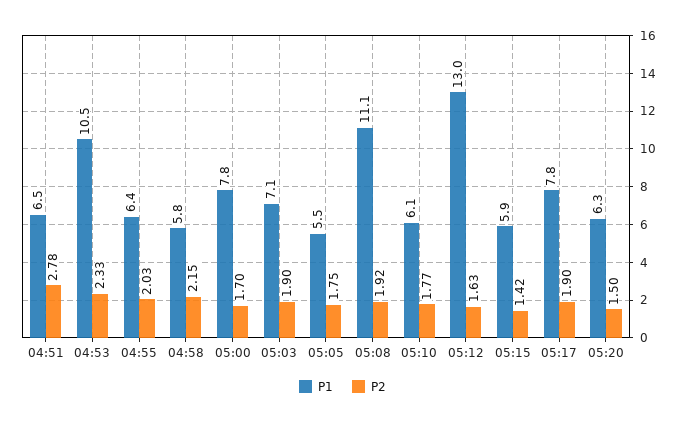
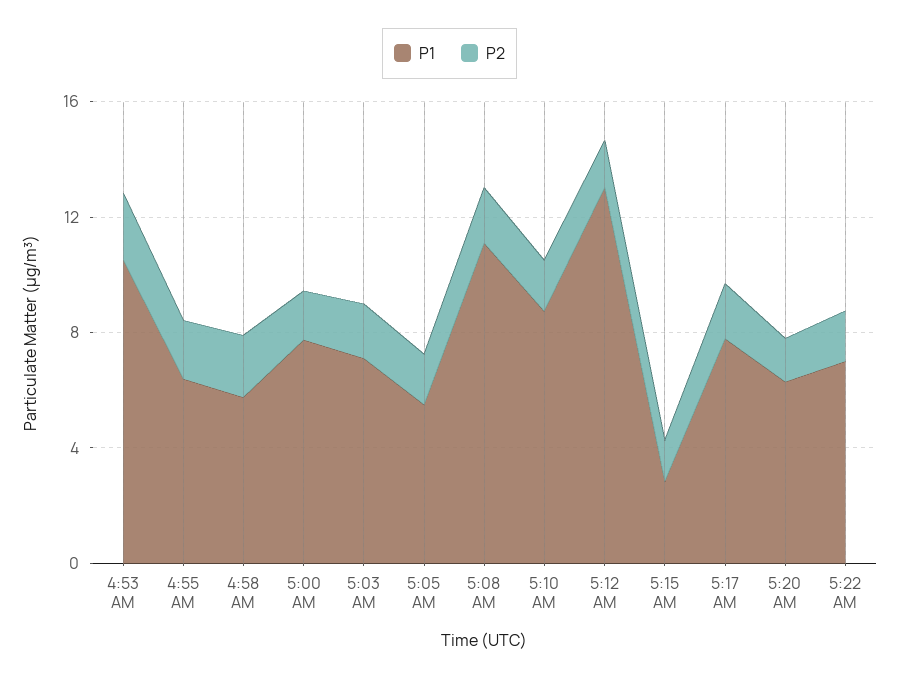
P1, 04:51: 6.5 -> none
P2, 04:51: 2.78 -> none
P1, 05:10: 6.1 -> 9
P1, 05:15: 5.9 -> 3
P1, 5:22 AM: none -> 7
P2, 5:22 AM: none -> 2

